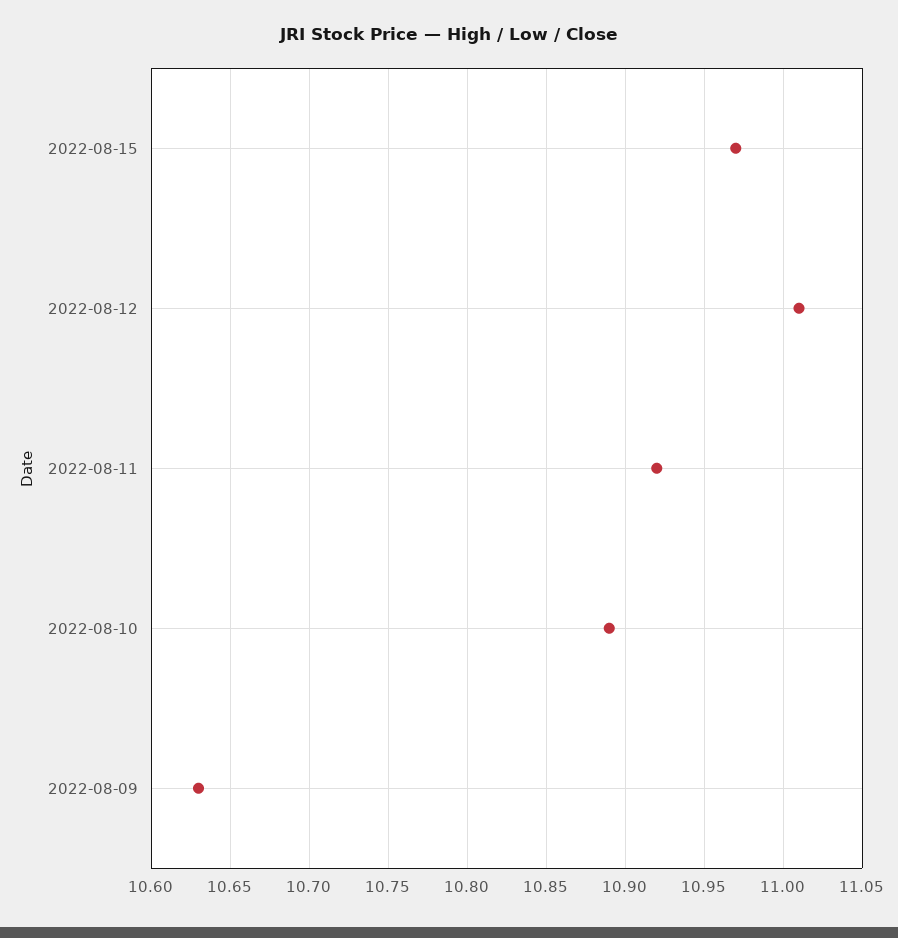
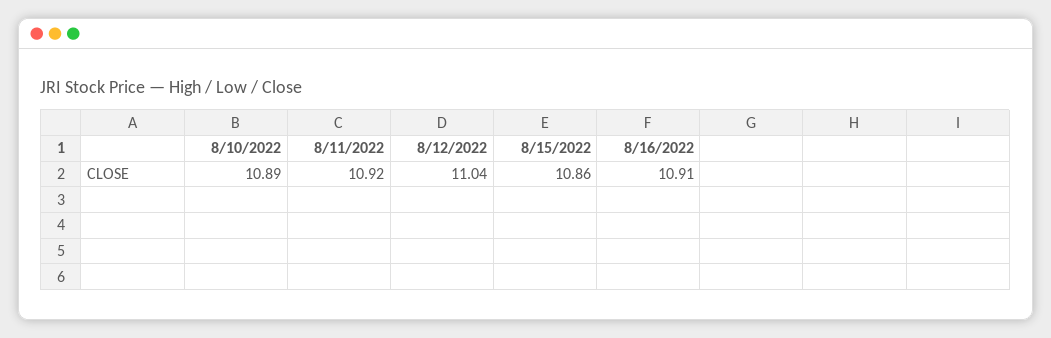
2022-08-15: 10.97 -> 10.86
2022-08-12: 11.01 -> 11.04
2022-08-09: 10.63 -> none
8/16/2022: none -> 10.91

